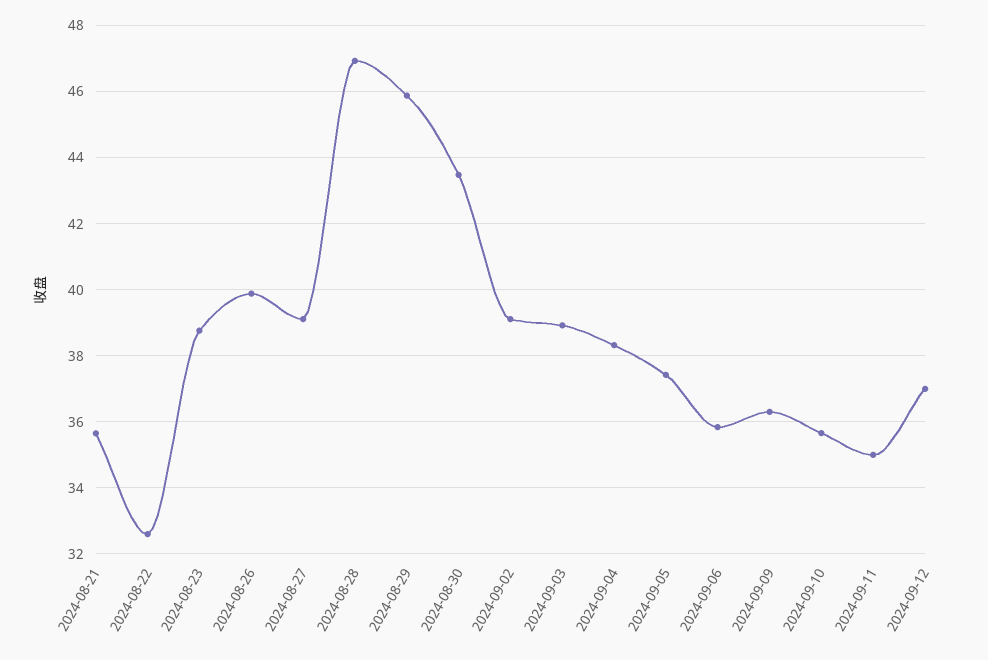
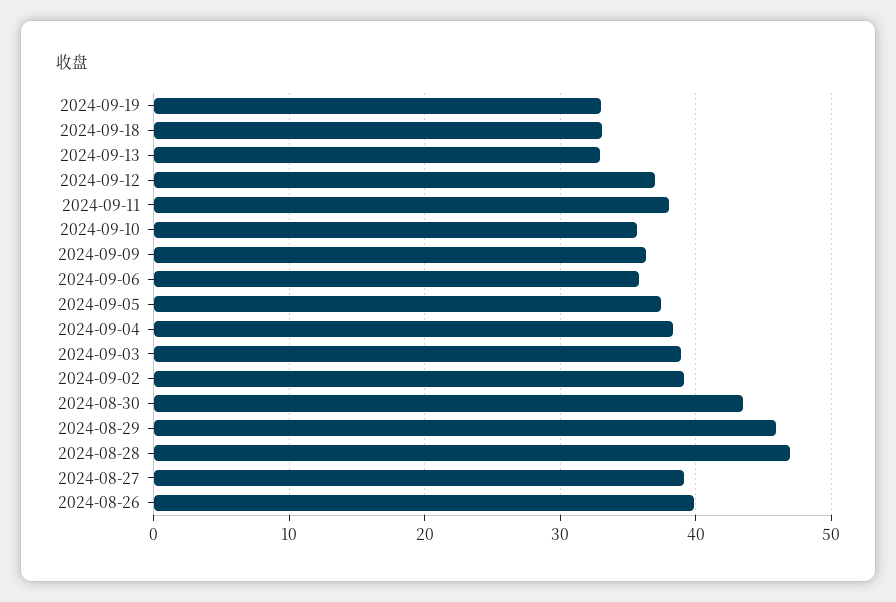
2024-08-21: 35.6 -> none
2024-08-22: 32.6 -> none
2024-08-23: 38.8 -> none
2024-09-11: 35 -> 38
2024-09-19: none -> 33
2024-09-18: none -> 33
2024-09-13: none -> 33

